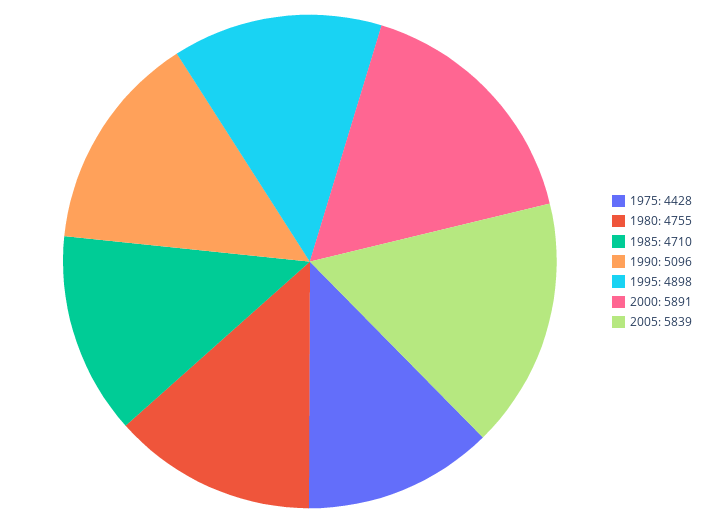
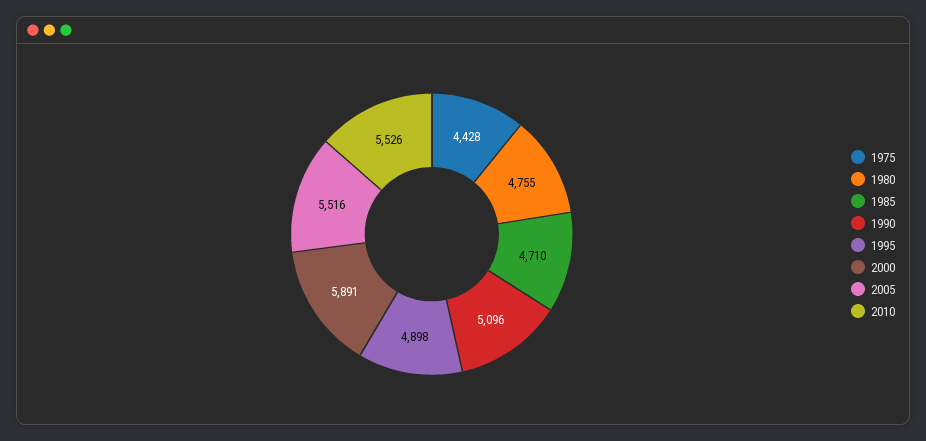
2005: 5839 -> 5516
2010: none -> 5526

